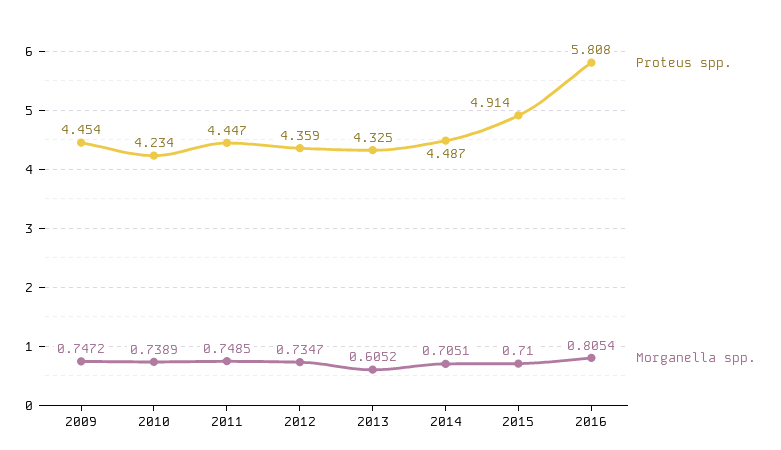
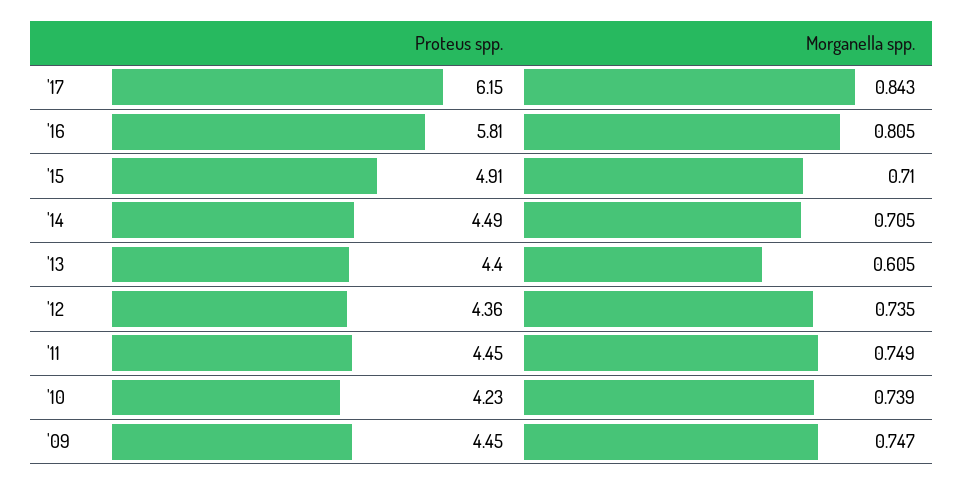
Proteus spp., 2013: 4.325 -> 4.4
Proteus spp., '17: none -> 6.15
Morganella spp., '17: none -> 0.843

